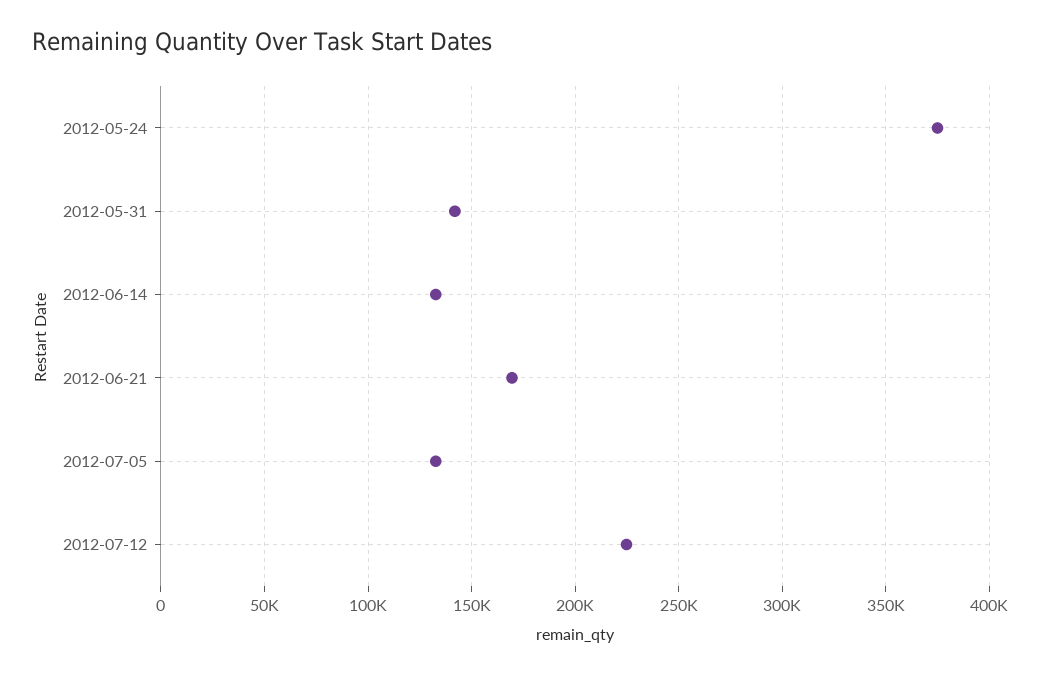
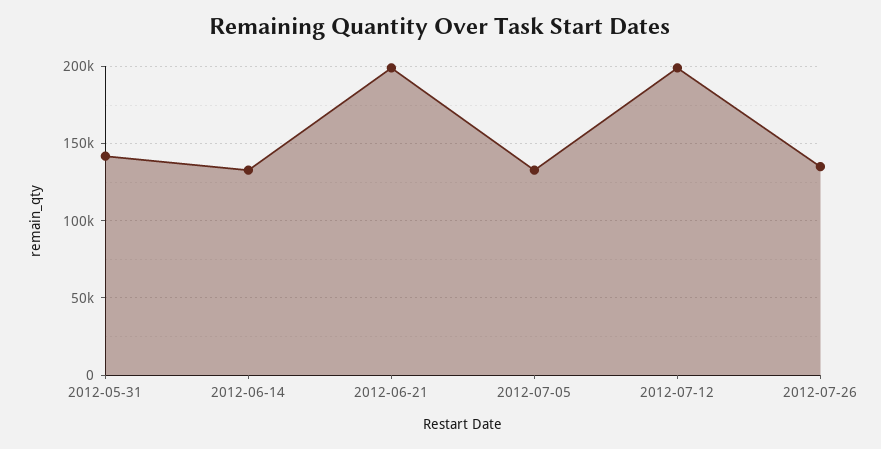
2012-05-24: 375000 -> none
2012-06-21: 170000 -> 200000
2012-07-12: 225000 -> 200000
2012-07-26: none -> 135000

